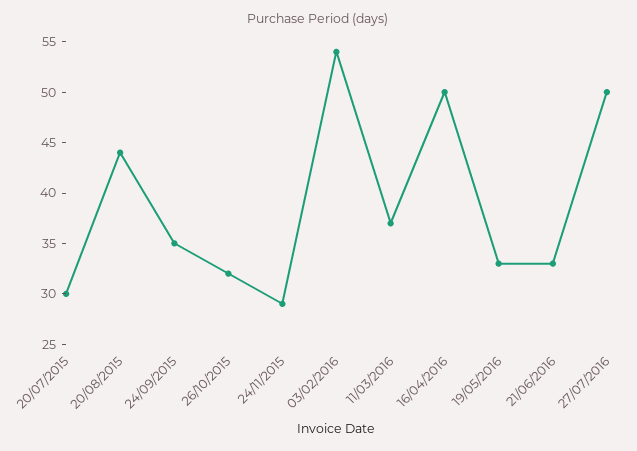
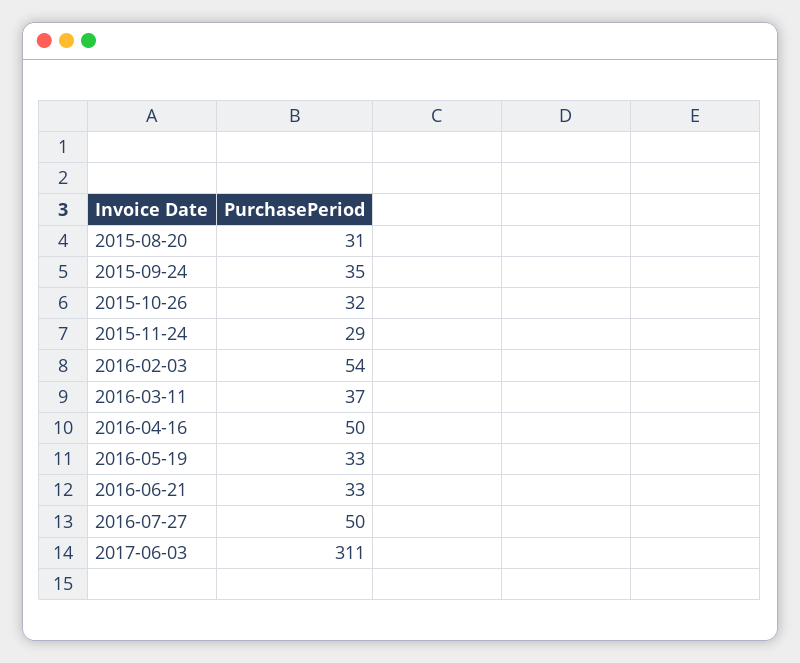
20/07/2015: 30 -> none
20/08/2015: 44 -> 31
2017-06-03: none -> 311

